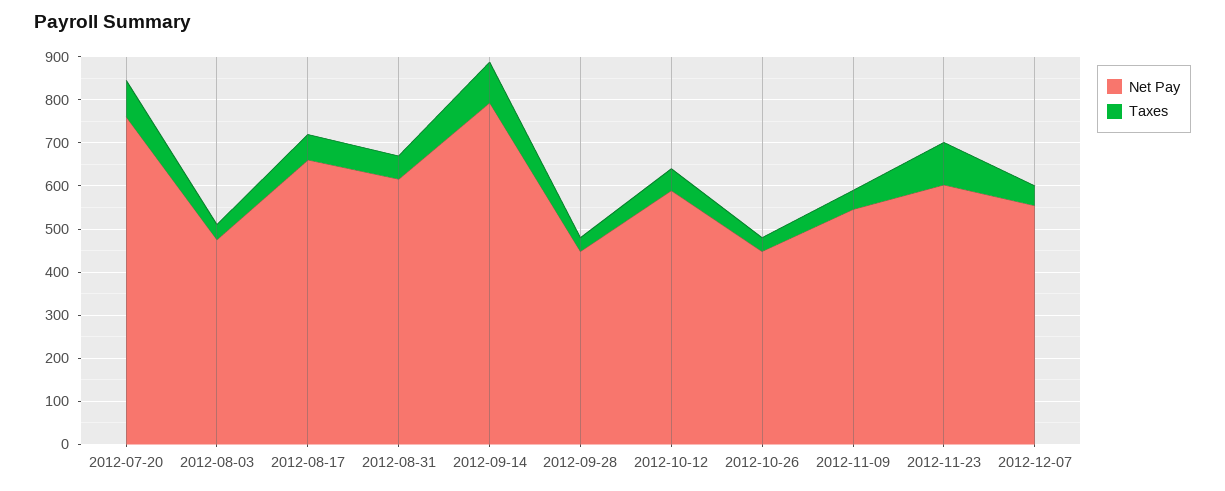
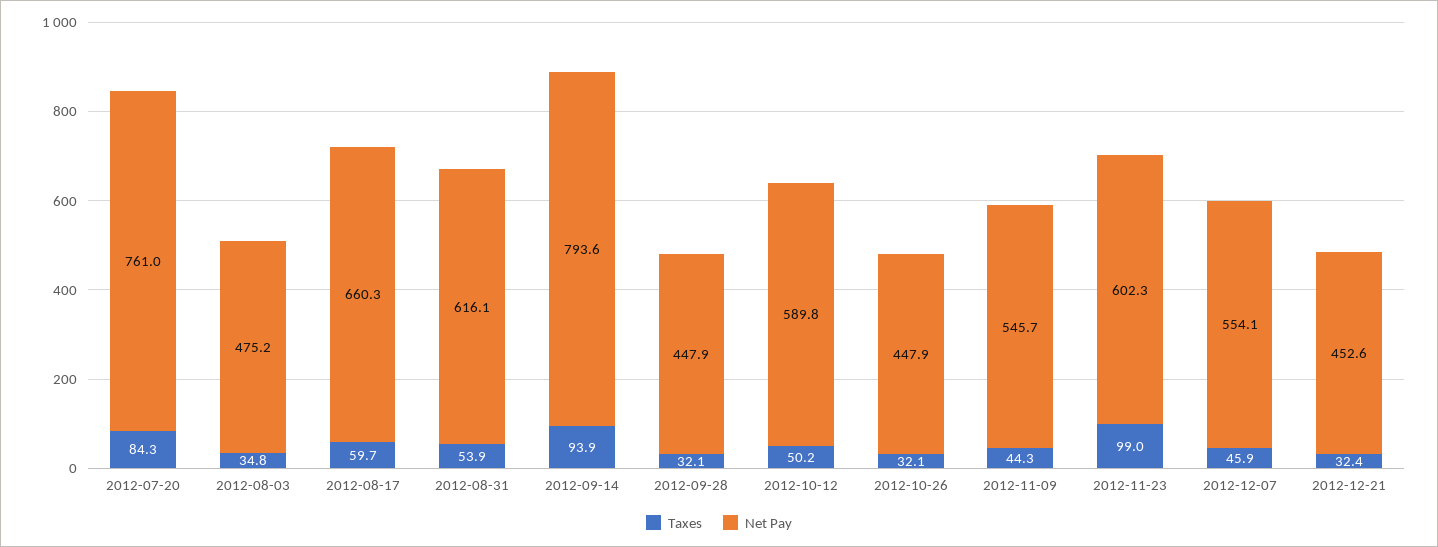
Taxes, 2012-12-21: none -> 32.4
Net Pay, 2012-12-21: none -> 452.6

